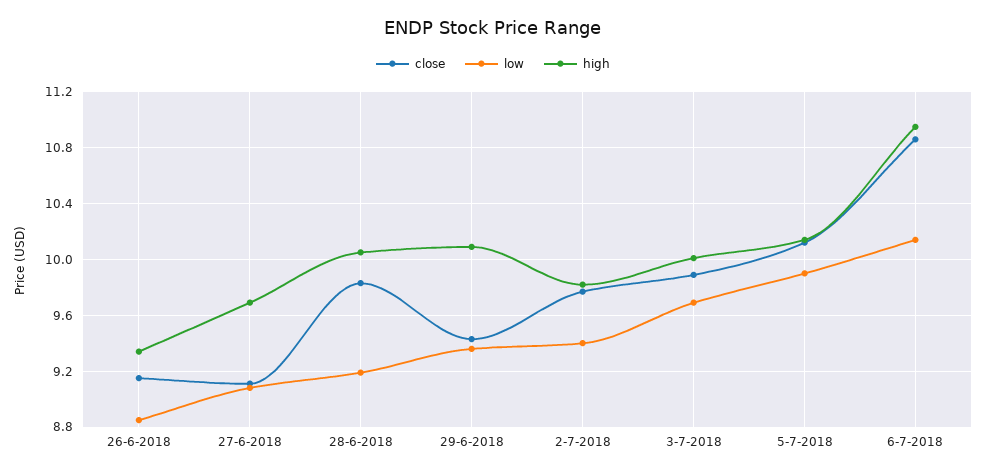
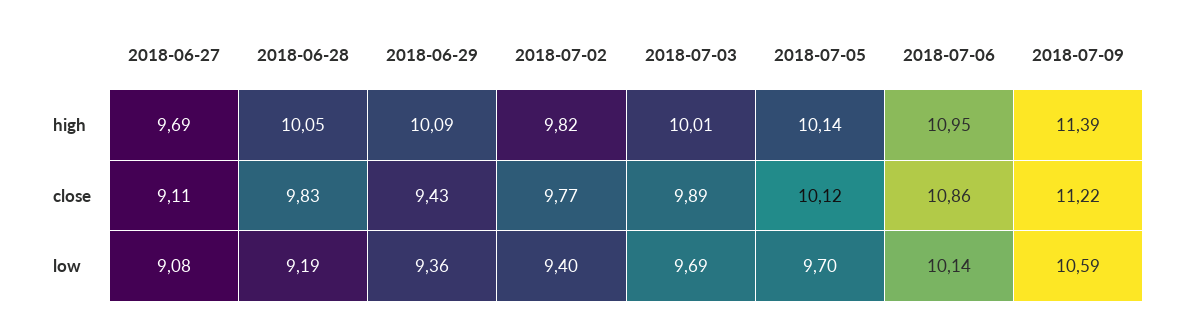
close, 26-6-2018: 9.15 -> none
low, 26-6-2018: 8.85 -> none
high, 26-6-2018: 9.35 -> none
low, 5-7-2018: 9.9 -> 9.7
high, 2018-07-09: none -> 11.39
close, 2018-07-09: none -> 11.22
low, 2018-07-09: none -> 10.59

